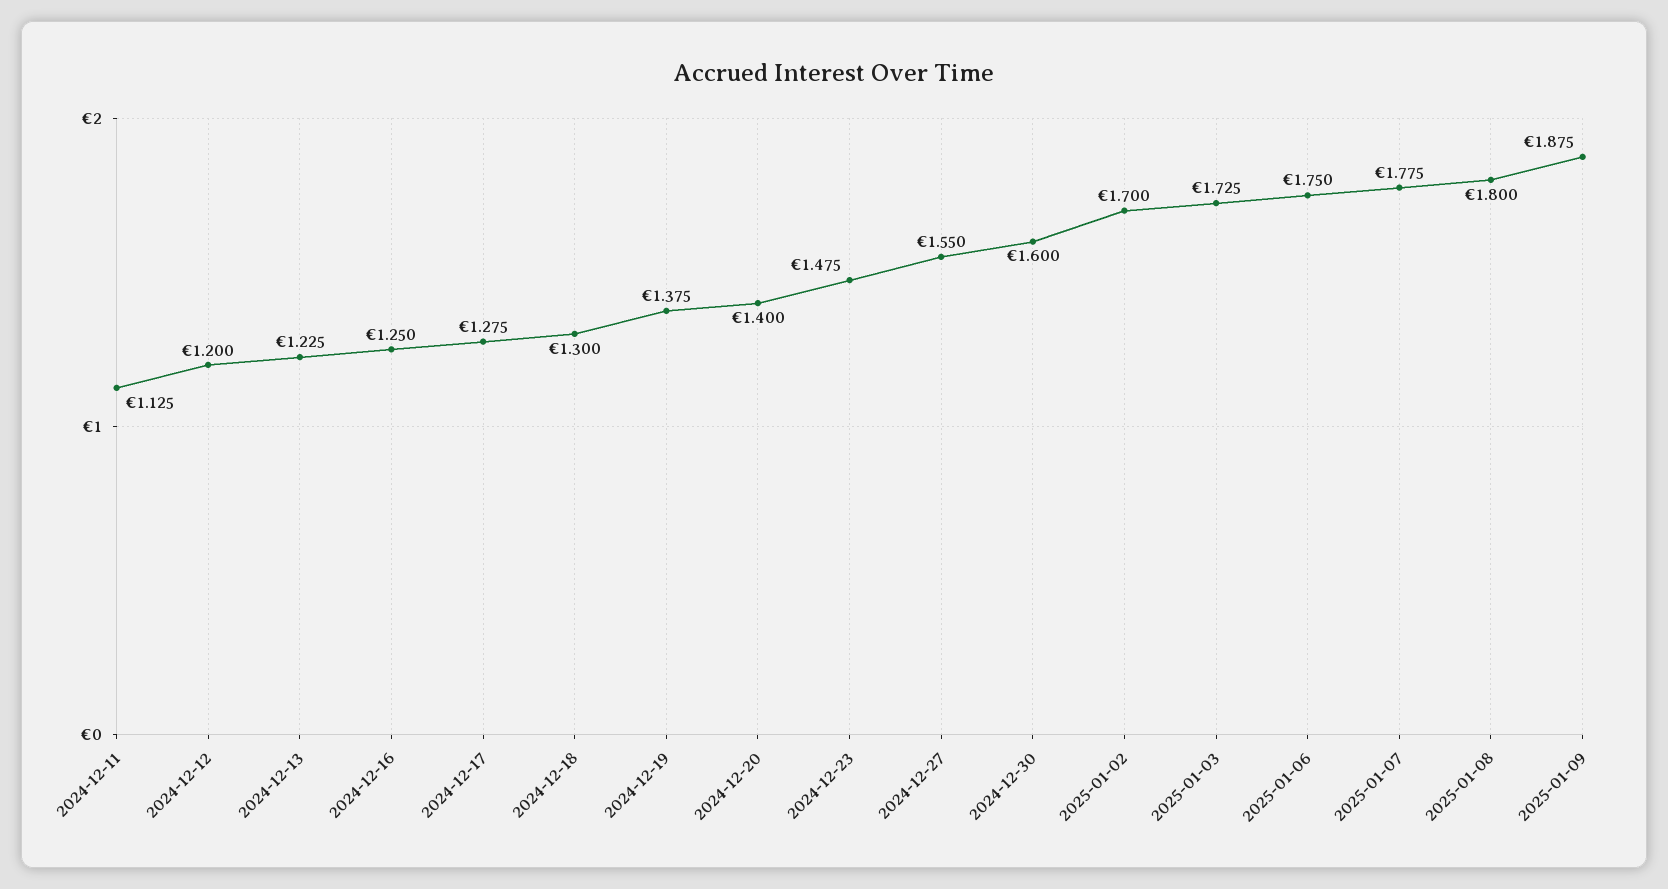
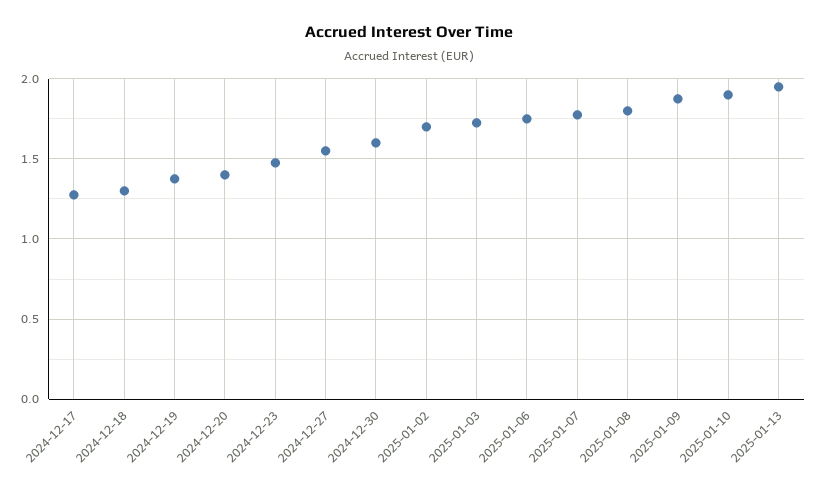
2024-12-11: 1.125 -> none
2024-12-12: 1.2 -> none
2024-12-13: 1.225 -> none
2024-12-16: 1.25 -> none
2025-01-10: none -> 1.9
2025-01-13: none -> 1.95

